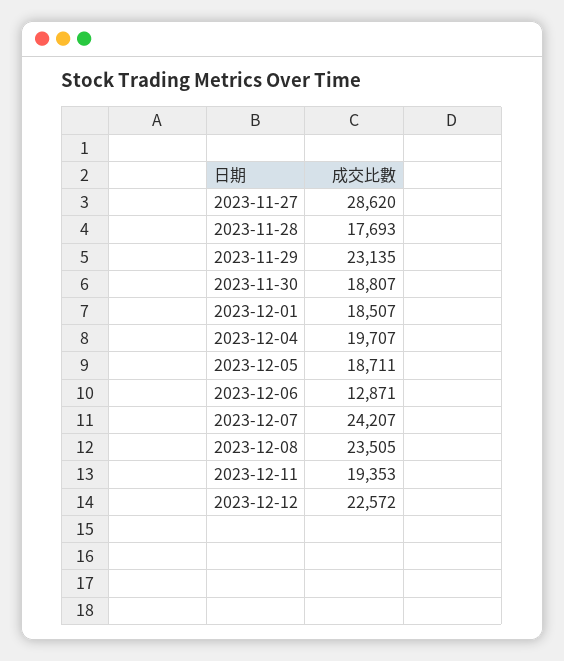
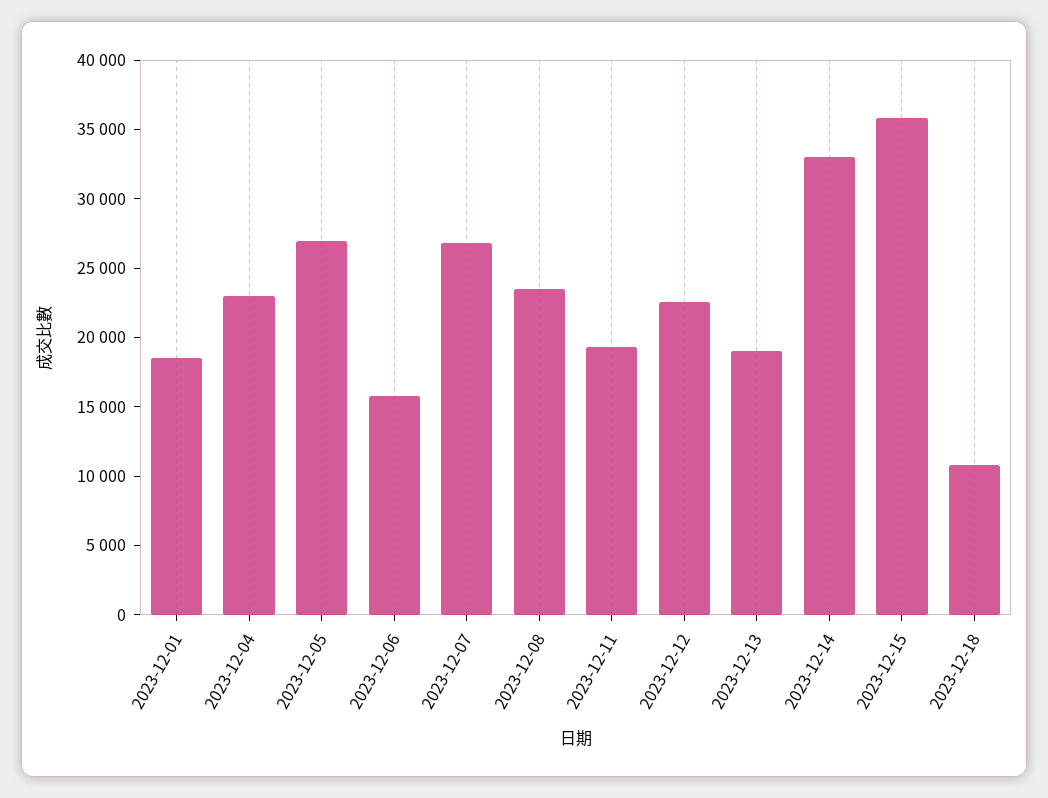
2023-11-27: 28620 -> none
2023-11-28: 17693 -> none
2023-11-29: 23135 -> none
2023-11-30: 18807 -> none
2023-12-04: 19707 -> 23000
2023-12-05: 18711 -> 27000
2023-12-06: 12871 -> 16000
2023-12-07: 24207 -> 27000
2023-12-13: none -> 19000
2023-12-14: none -> 33000
2023-12-15: none -> 36000
2023-12-18: none -> 11000

